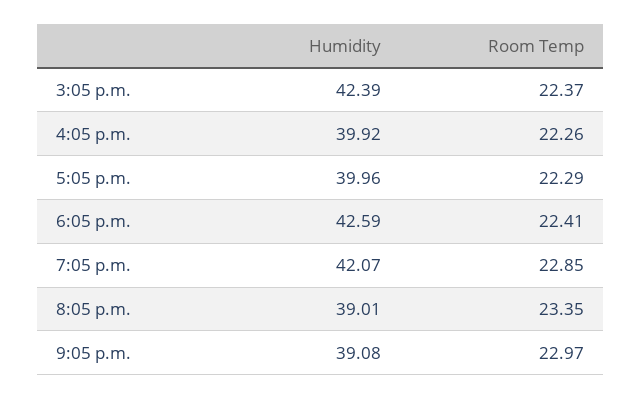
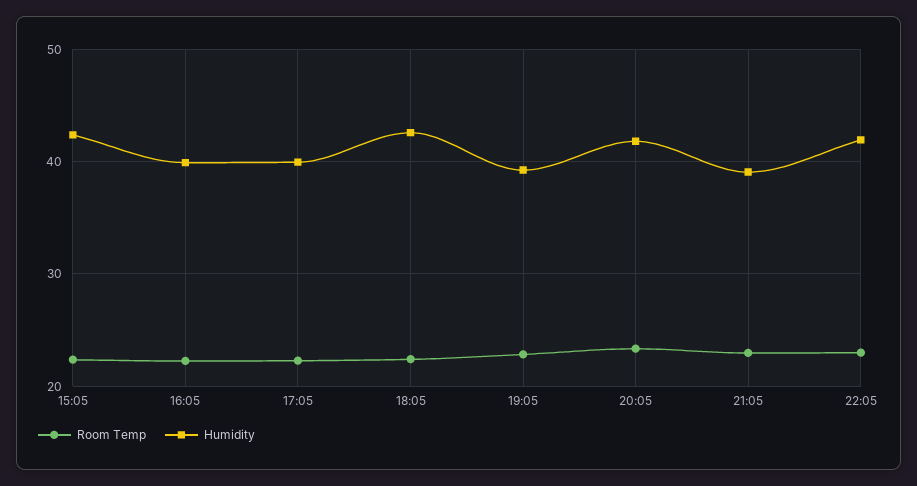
Humidity, 7:05 p.m.: 42.07 -> 39
Humidity, 8:05 p.m.: 39.01 -> 42
Room Temp, 22:05: none -> 23
Humidity, 22:05: none -> 42

